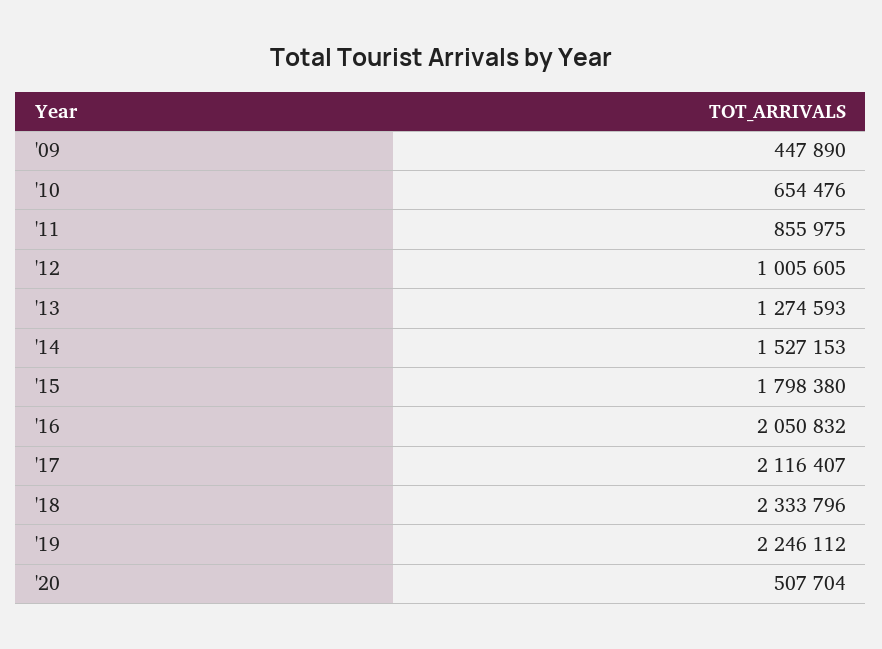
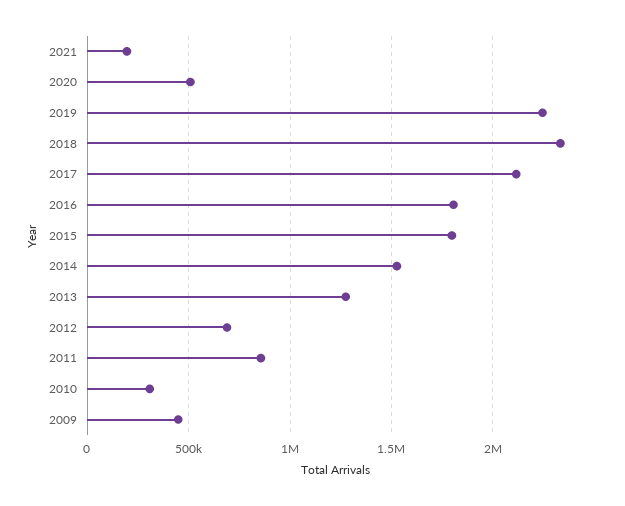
'10: 654476 -> 300000
'12: 1005605 -> 700000
'16: 2050832 -> 1800000
2021: none -> 200000

